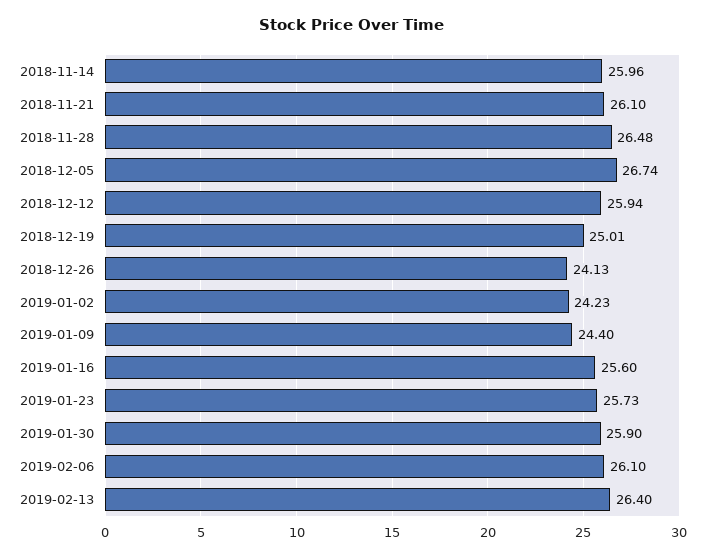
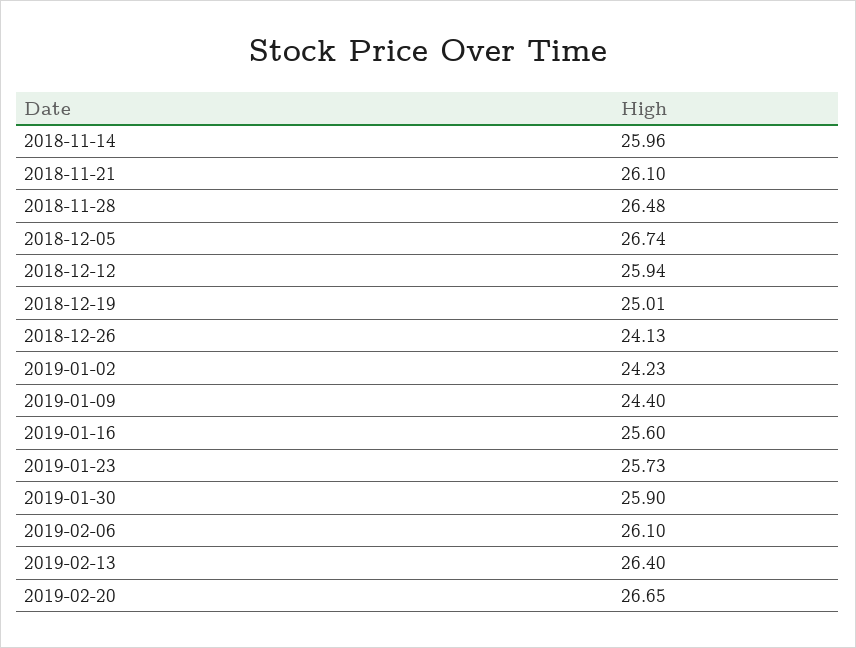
2019-02-20: none -> 26.65

